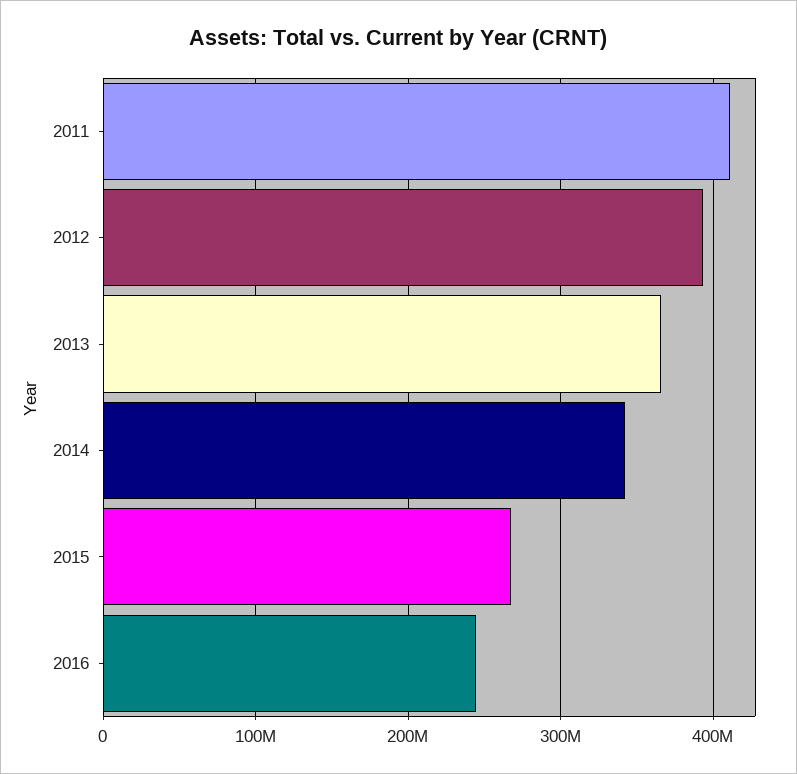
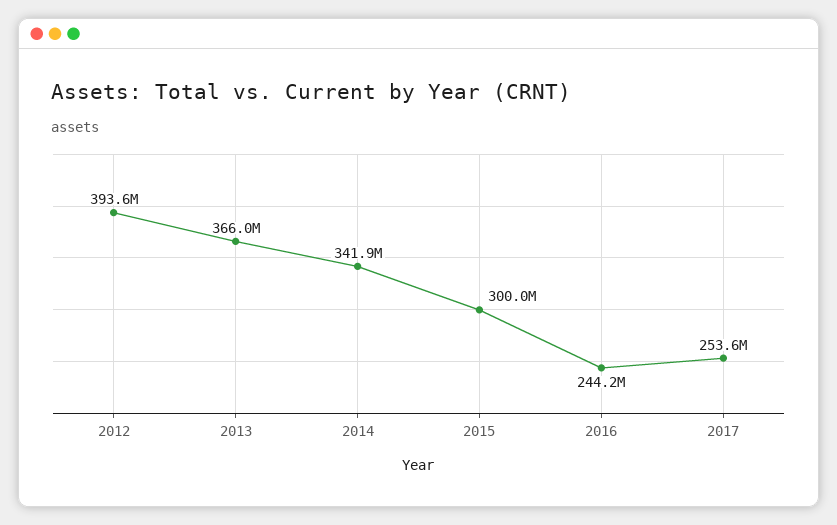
2011: 410000000 -> none
2015: 270000000 -> 300000000
2017: none -> 253600000

